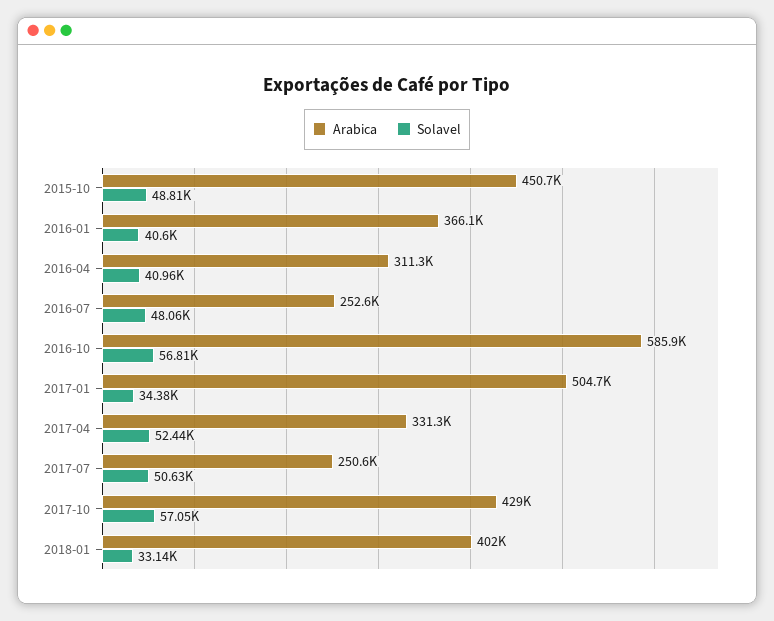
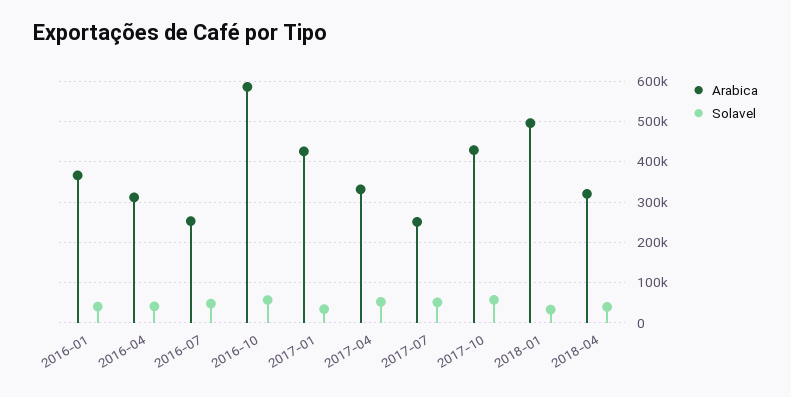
Arabica, 2015-10: 450700 -> none
Solavel, 2015-10: 48810 -> none
Arabica, 2017-01: 504700 -> 420000
Arabica, 2018-01: 402000 -> 500000
Arabica, 2018-04: none -> 320000
Solavel, 2018-04: none -> 40000

